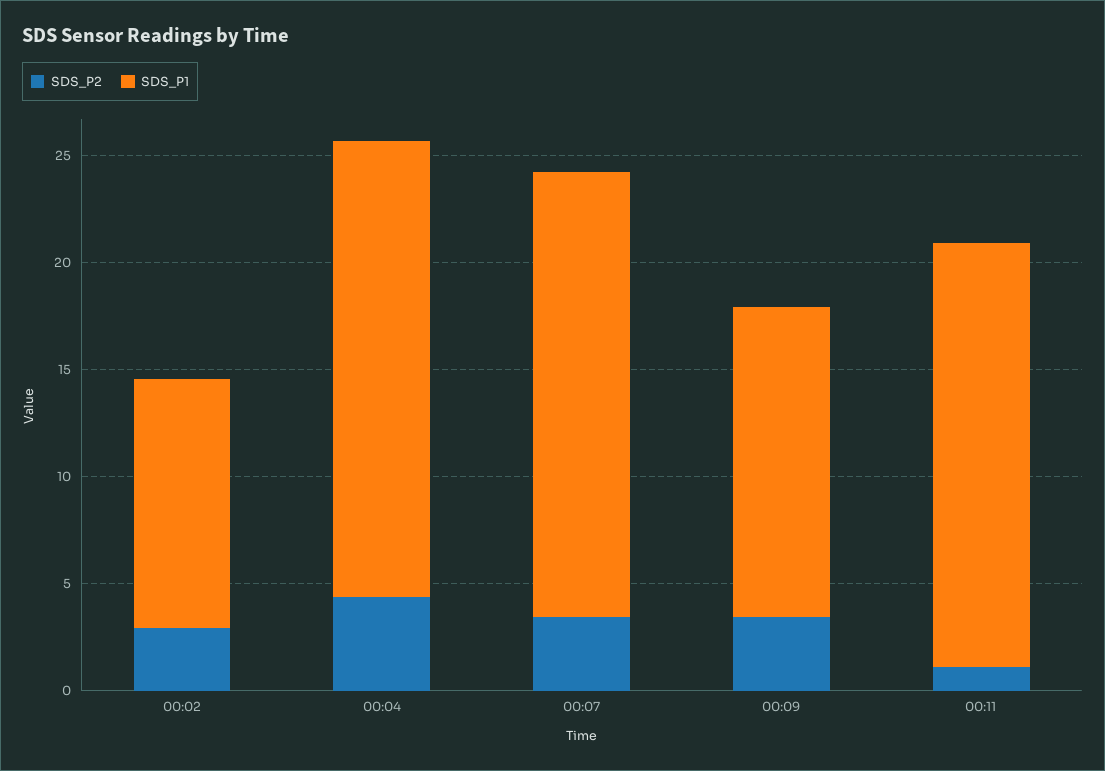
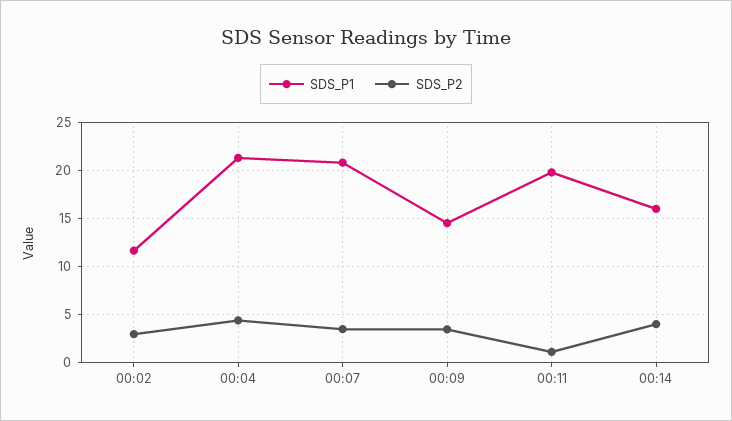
SDS_P1, 00:14: none -> 16
SDS_P2, 00:14: none -> 4

